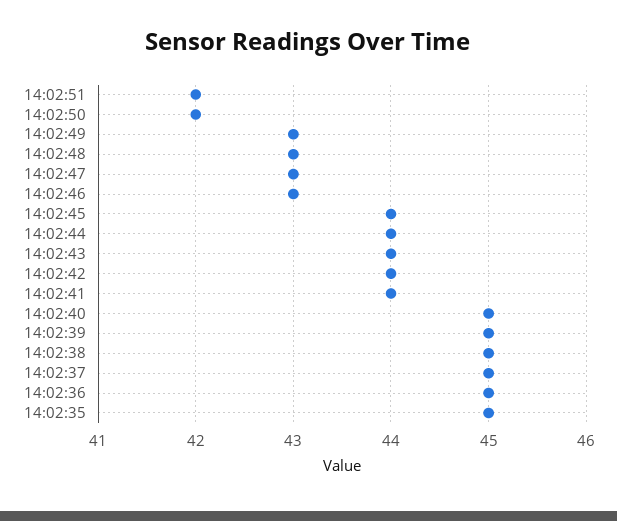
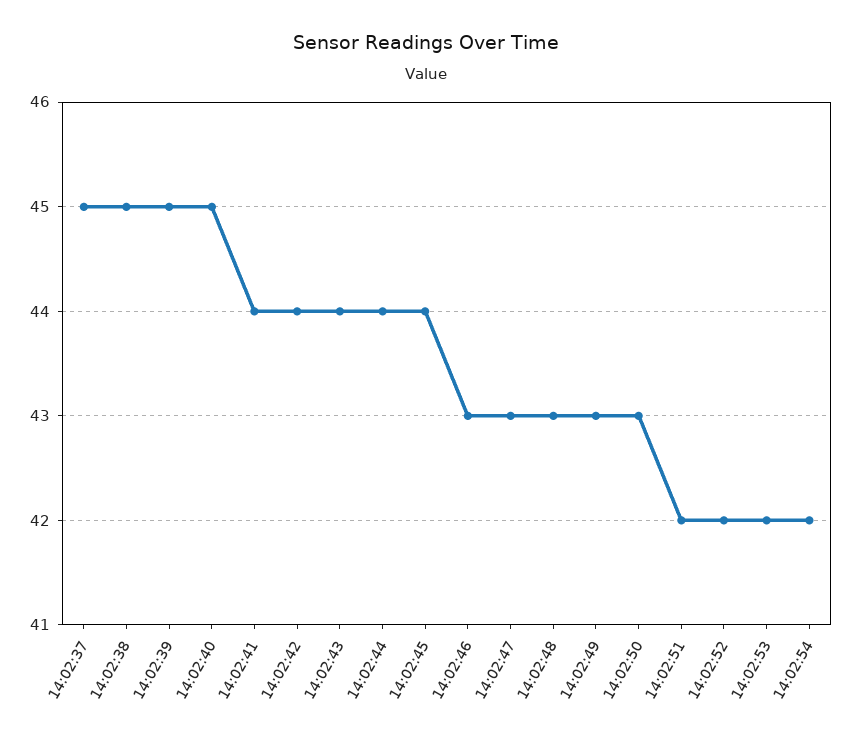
14:02:50: 42 -> 43
14:02:36: 45 -> none
14:02:35: 45 -> none
14:02:52: none -> 42
14:02:53: none -> 42
14:02:54: none -> 42

